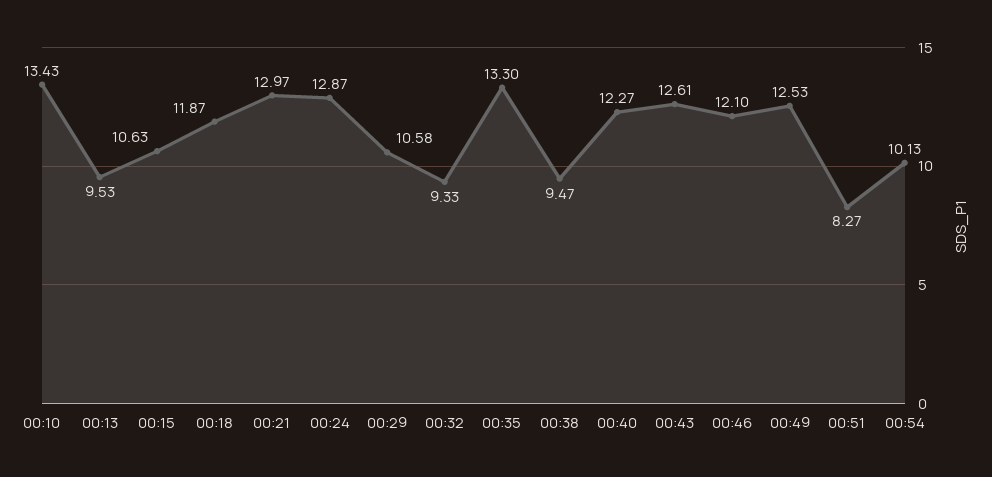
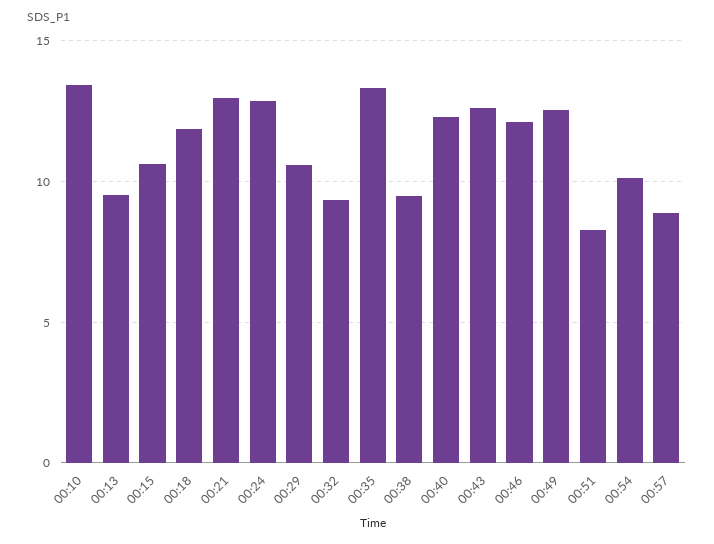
00:57: none -> 9

